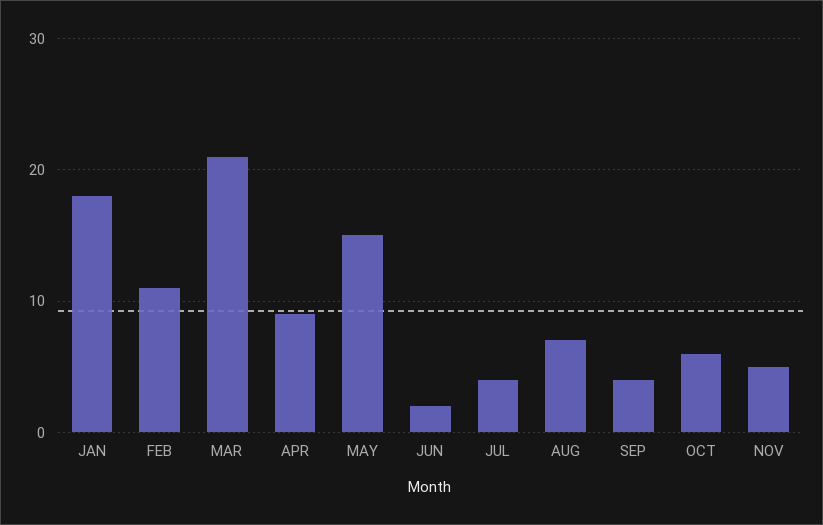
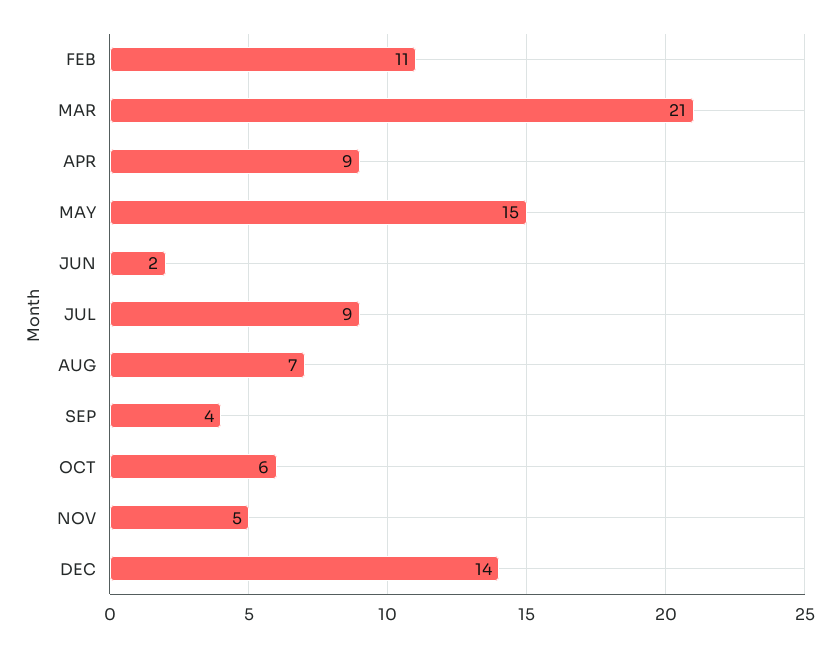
JAN: 18 -> none
JUL: 4 -> 9
DEC: none -> 14

